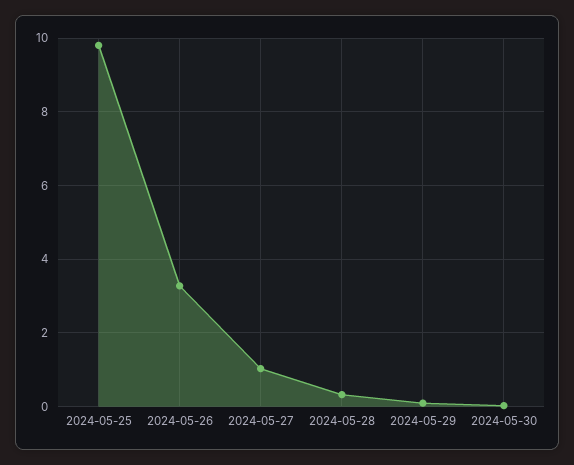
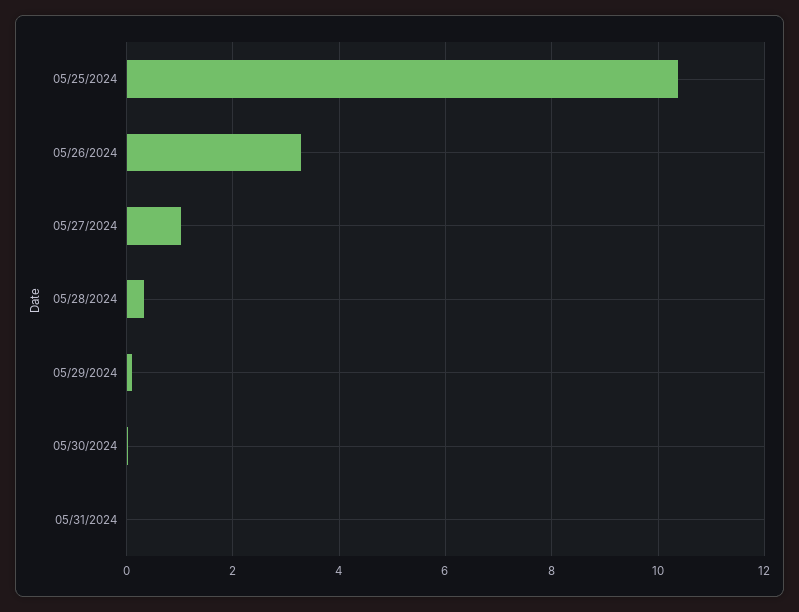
2024-05-25: 9.8 -> 10.4
05/31/2024: none -> 0

